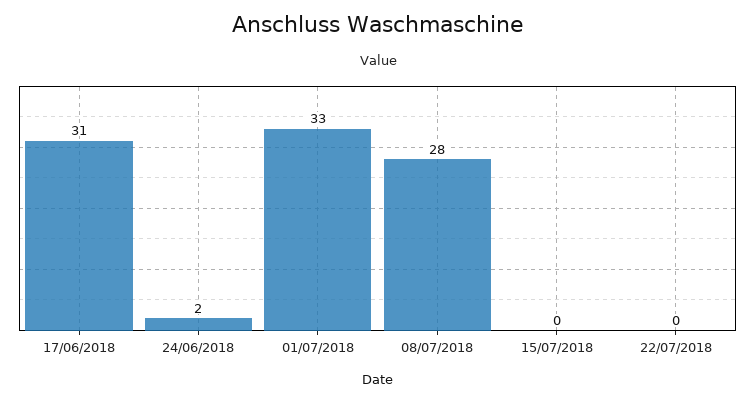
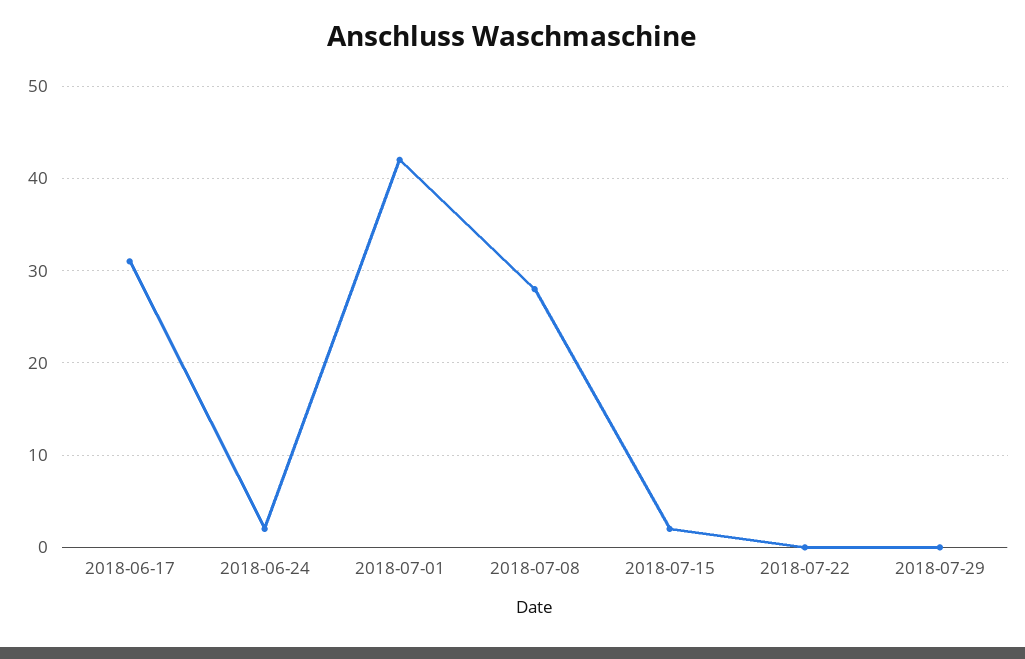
01/07/2018: 33 -> 42
15/07/2018: 0 -> 2
2018-07-29: none -> 0

